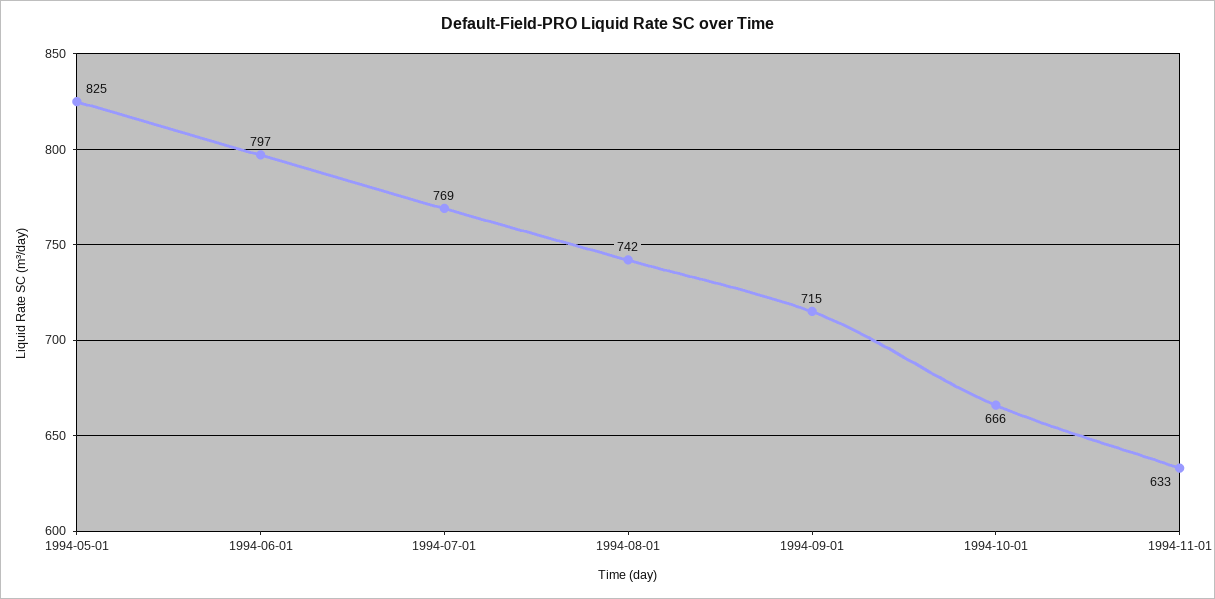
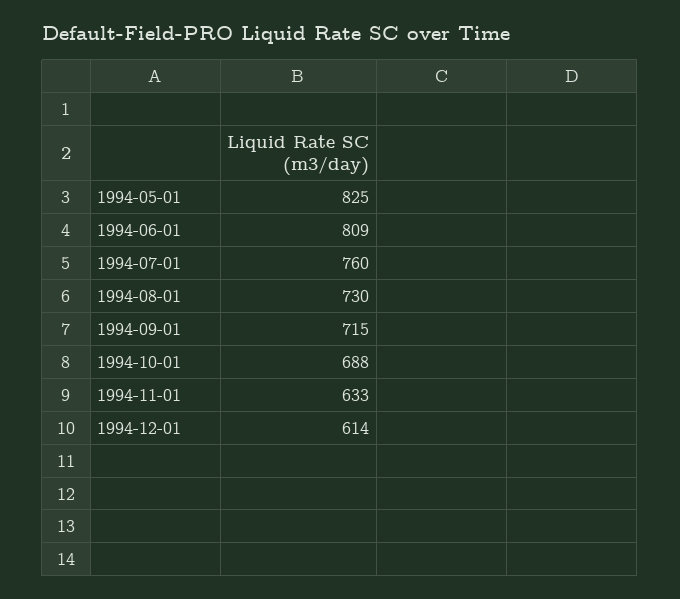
1994-06-01: 797 -> 809
1994-07-01: 769 -> 760
1994-08-01: 742 -> 730
1994-10-01: 666 -> 688
1994-12-01: none -> 614

